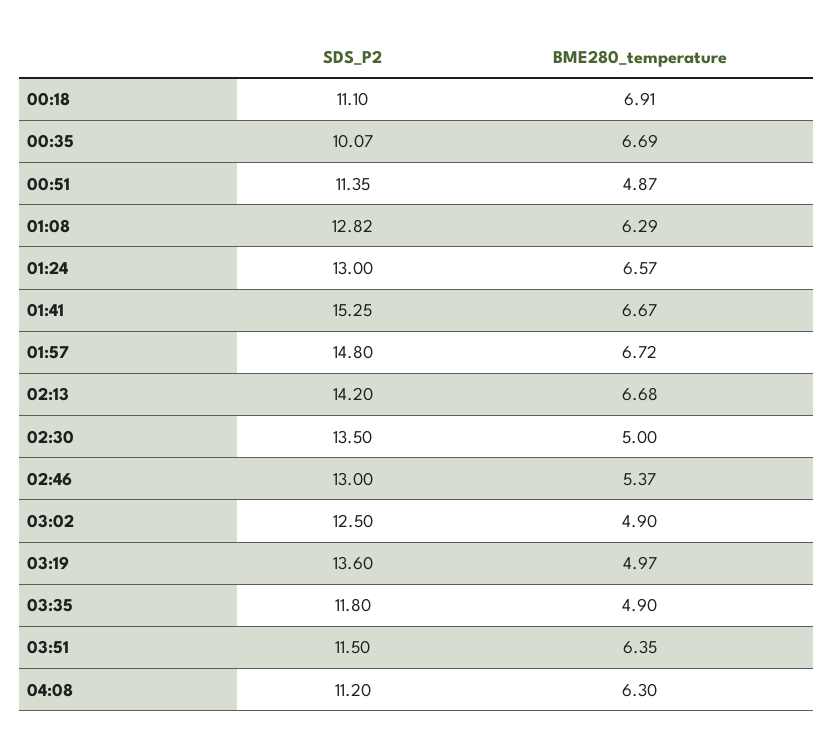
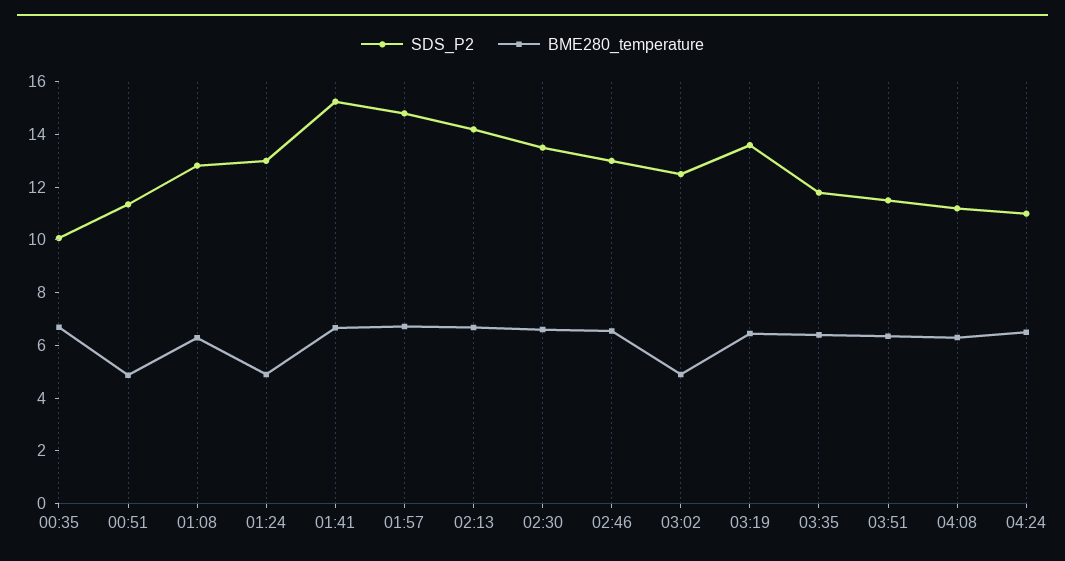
SDS_P2, 00:18: 11.1 -> none
BME280_temperature, 00:18: 6.91 -> none
BME280_temperature, 01:24: 6.57 -> 5
BME280_temperature, 02:30: 5 -> 6.5
BME280_temperature, 02:46: 5.37 -> 6.5
BME280_temperature, 03:19: 4.97 -> 6.5
BME280_temperature, 03:35: 4.9 -> 6.5
SDS_P2, 04:24: none -> 11
BME280_temperature, 04:24: none -> 6.5

